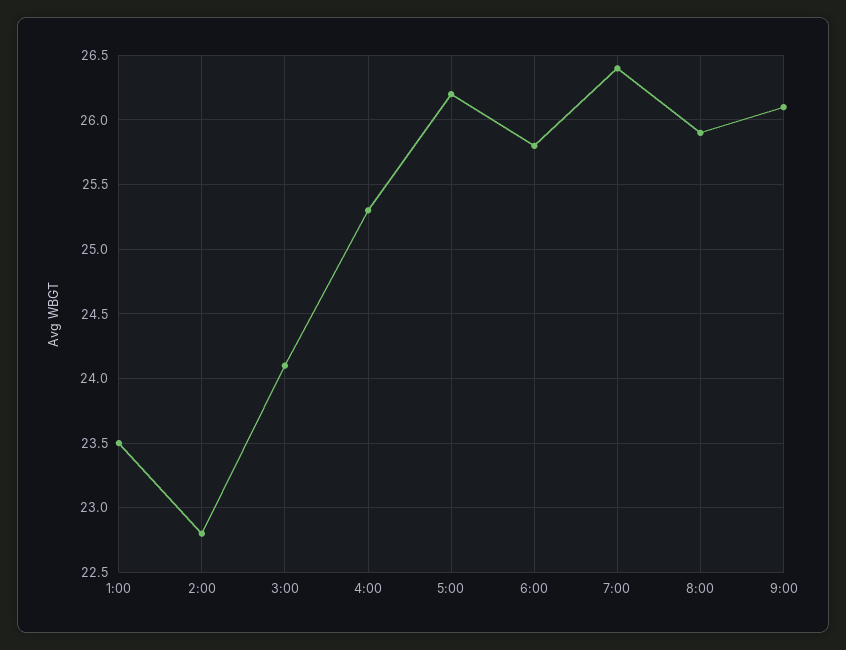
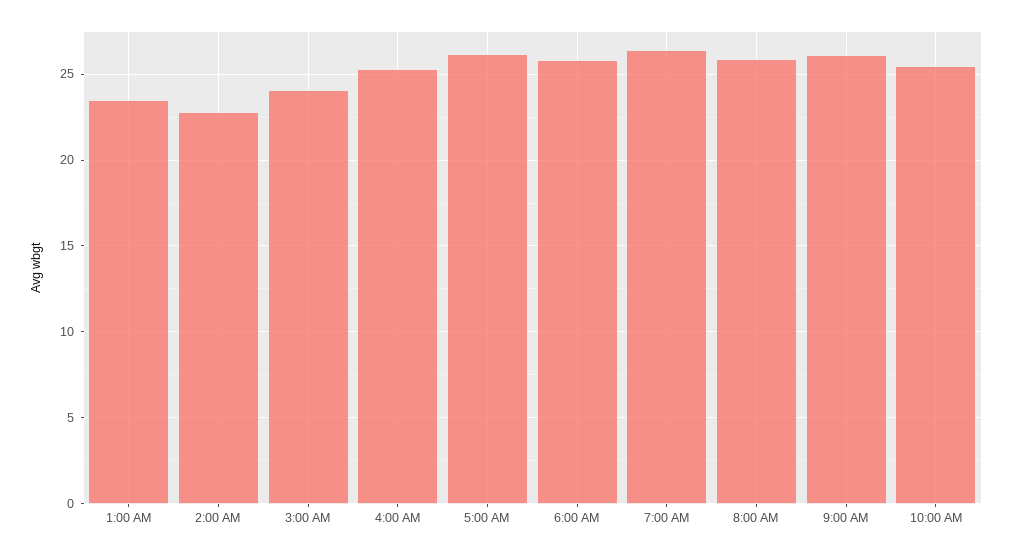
10:00 AM: none -> 25.5

